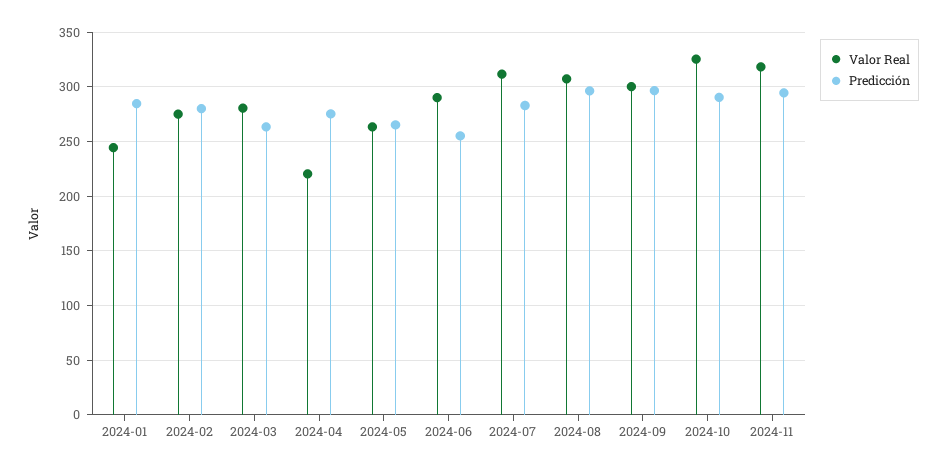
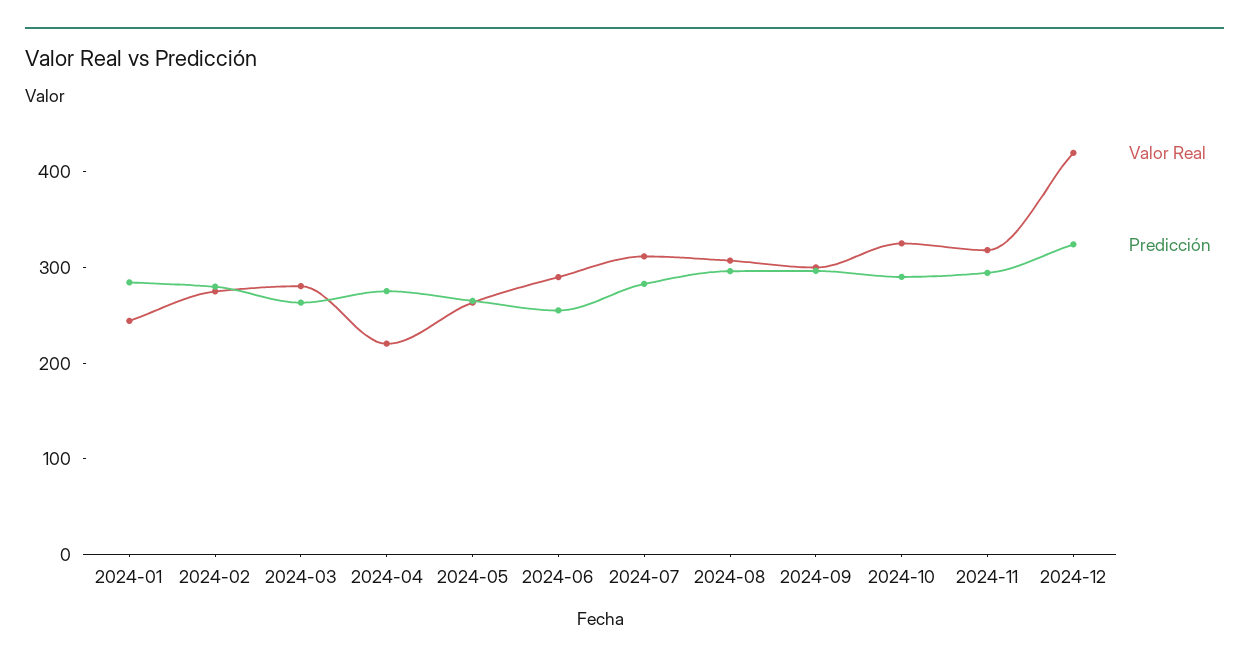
Valor Real, 2024-12: none -> 420
Predicción, 2024-12: none -> 320

